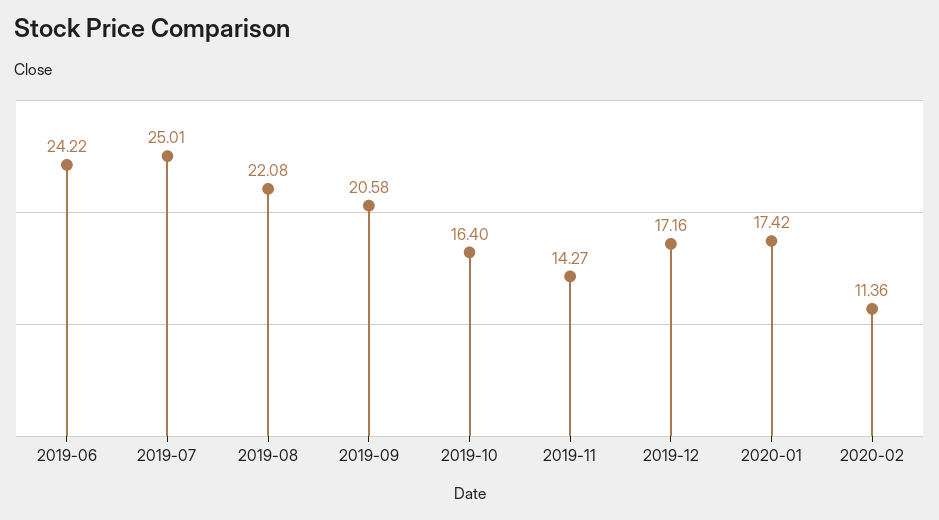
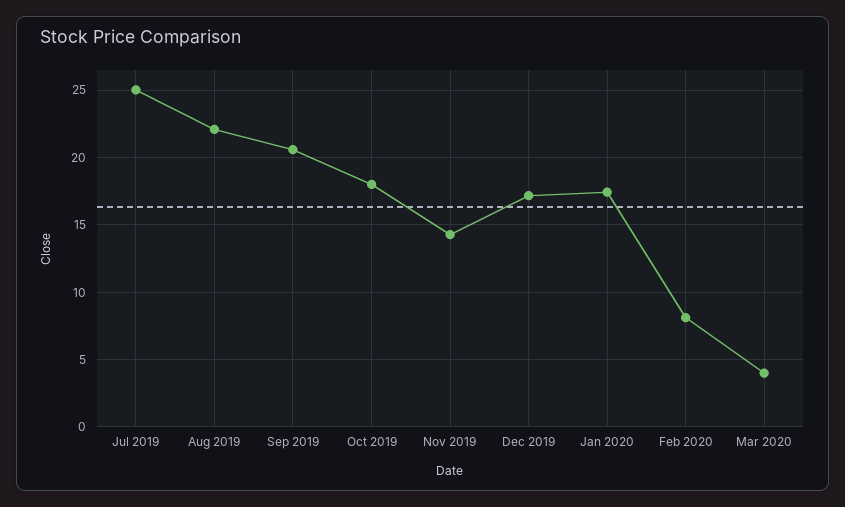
2019-06: 24.22 -> none
2019-10: 16.4 -> 18
2020-02: 11.36 -> 8
Mar 2020: none -> 4

